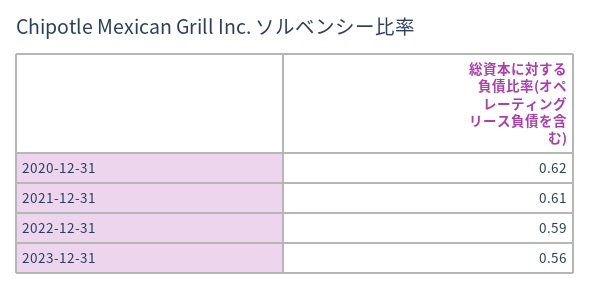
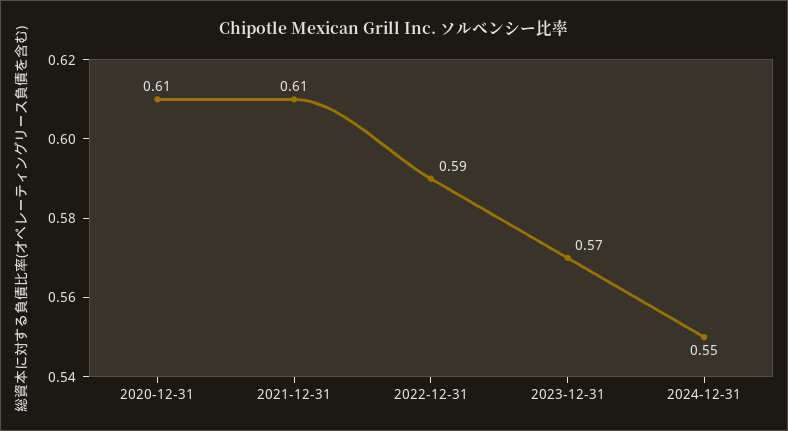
2020-12-31: 0.62 -> 0.61
2023-12-31: 0.56 -> 0.57
2024-12-31: none -> 0.55

